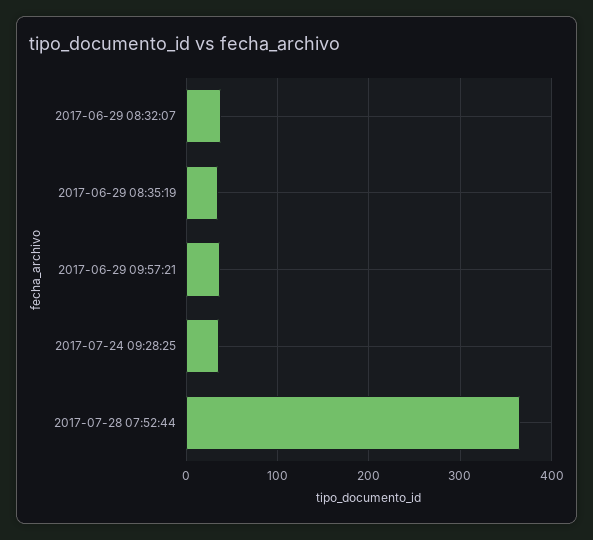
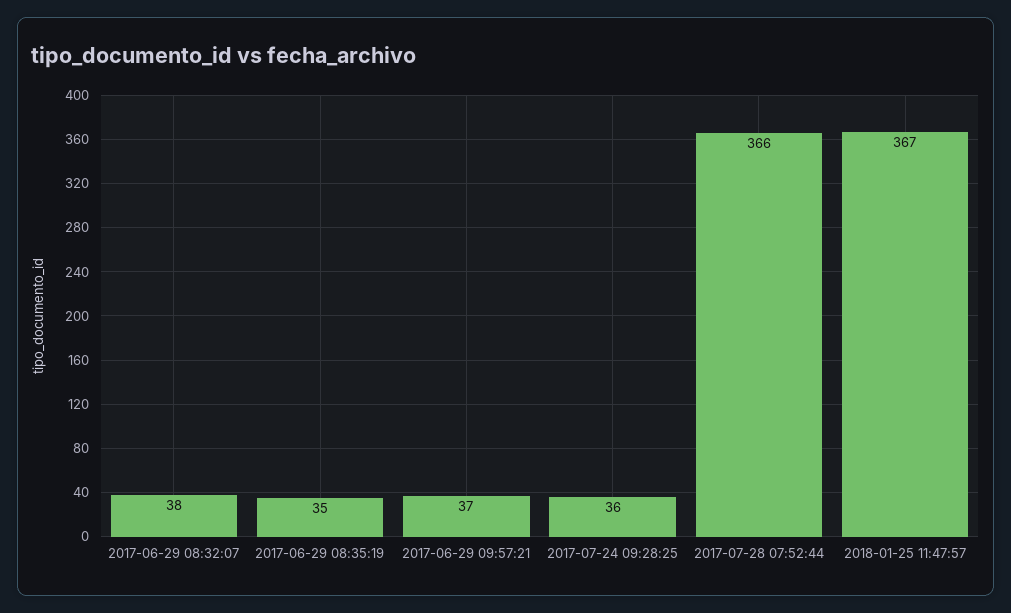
2018-01-25 11:47:57: none -> 367

